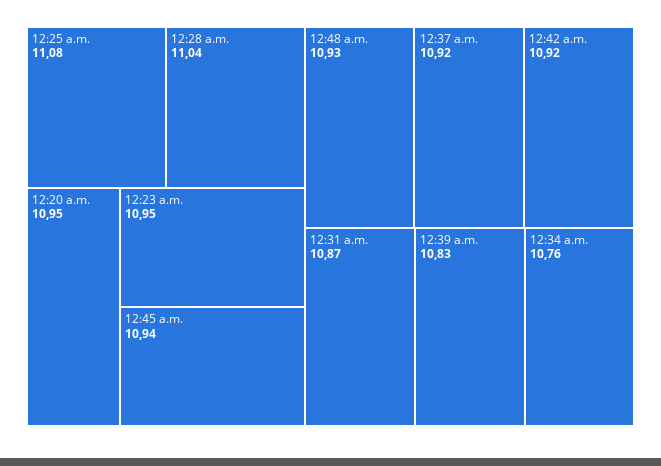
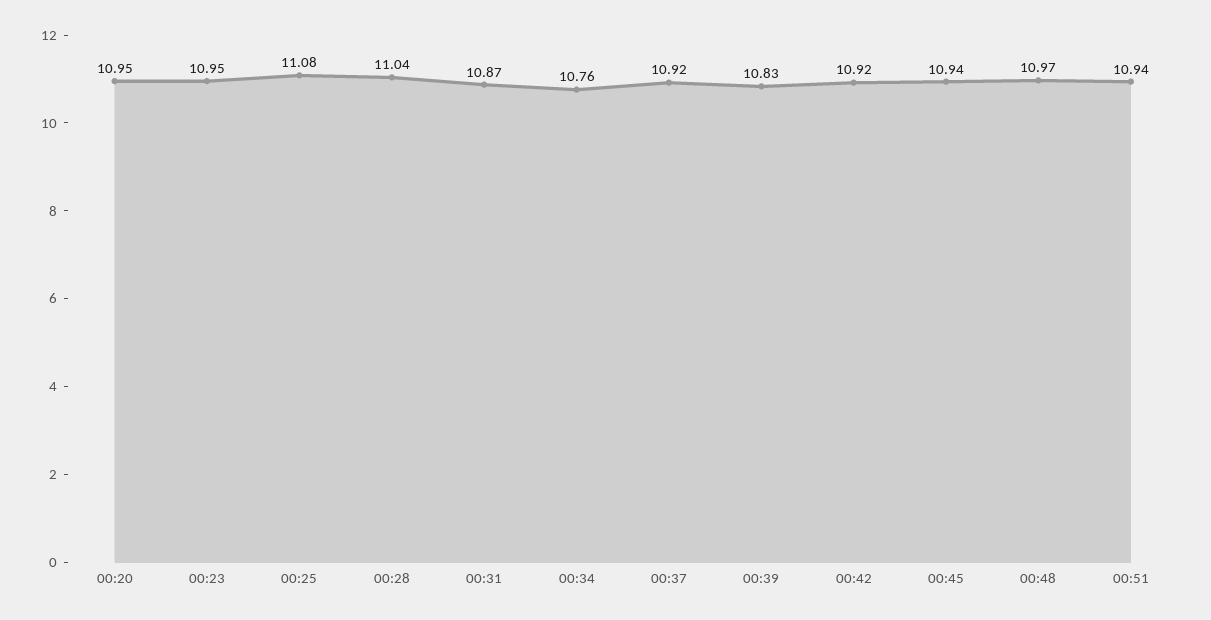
12:48 a.m.: 10.93 -> 10.97
00:51: none -> 10.94

